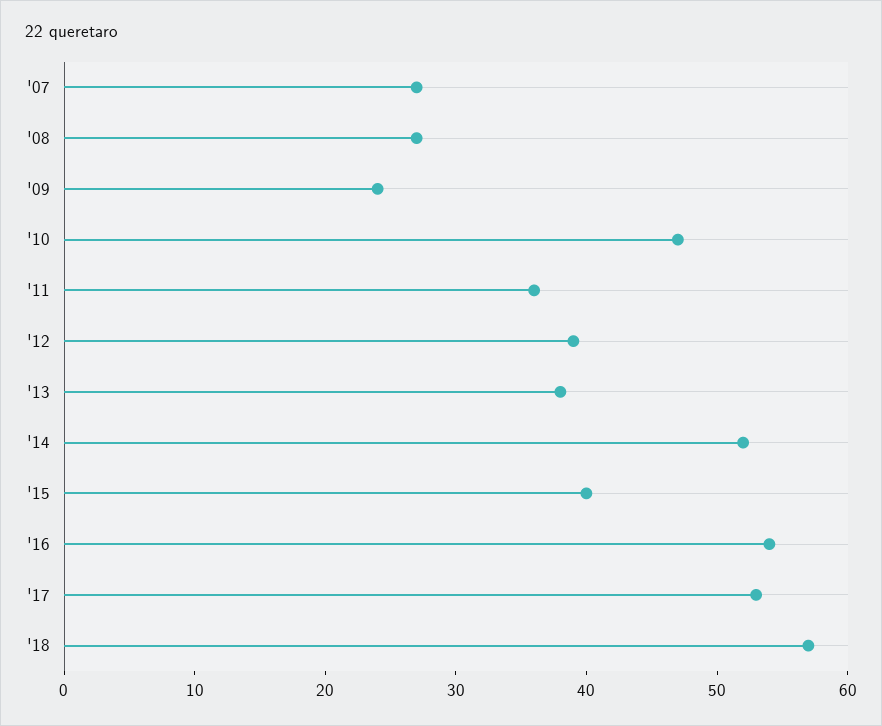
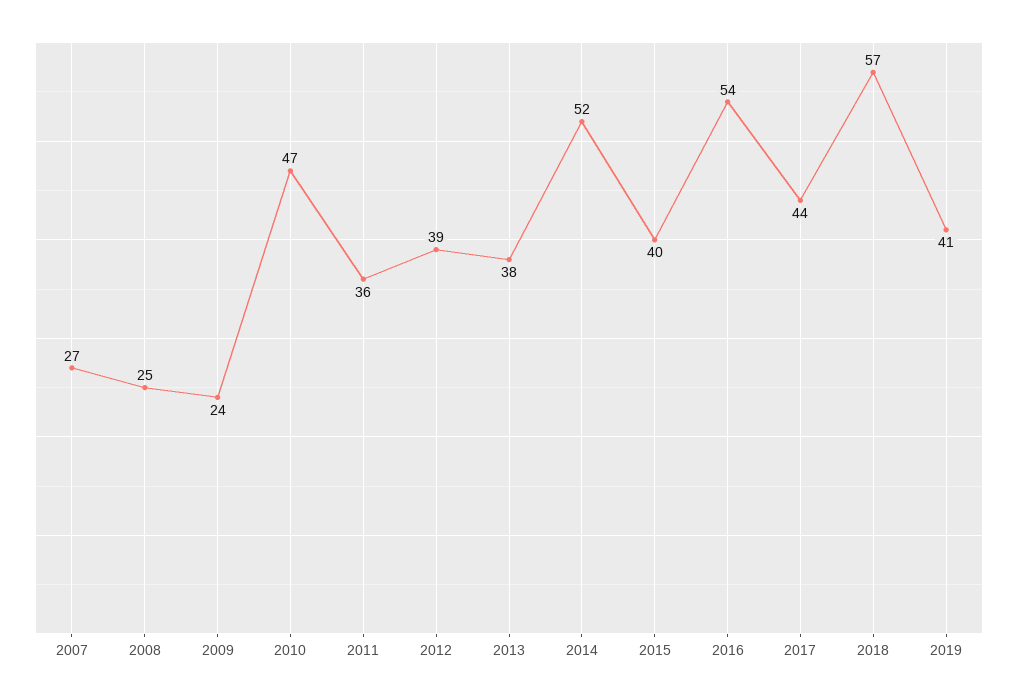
'08: 27 -> 25
'17: 53 -> 44
2019: none -> 41

